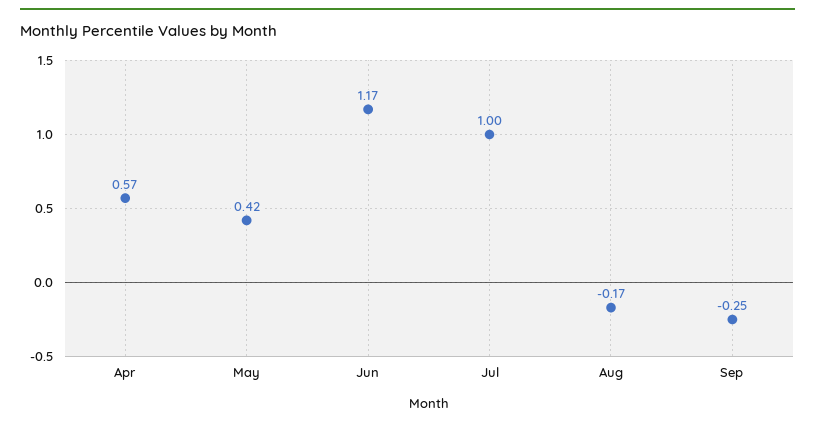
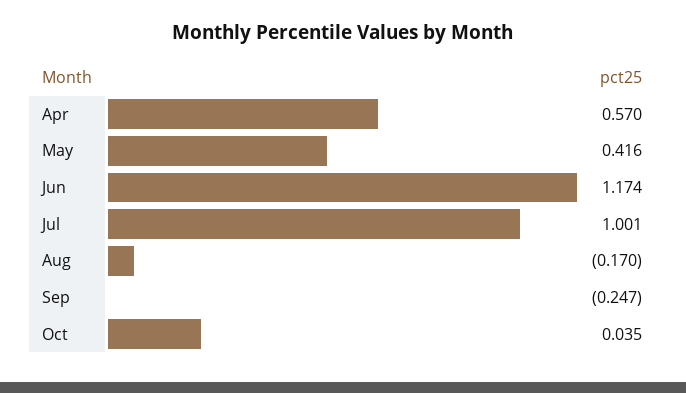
Oct: none -> 0.035

